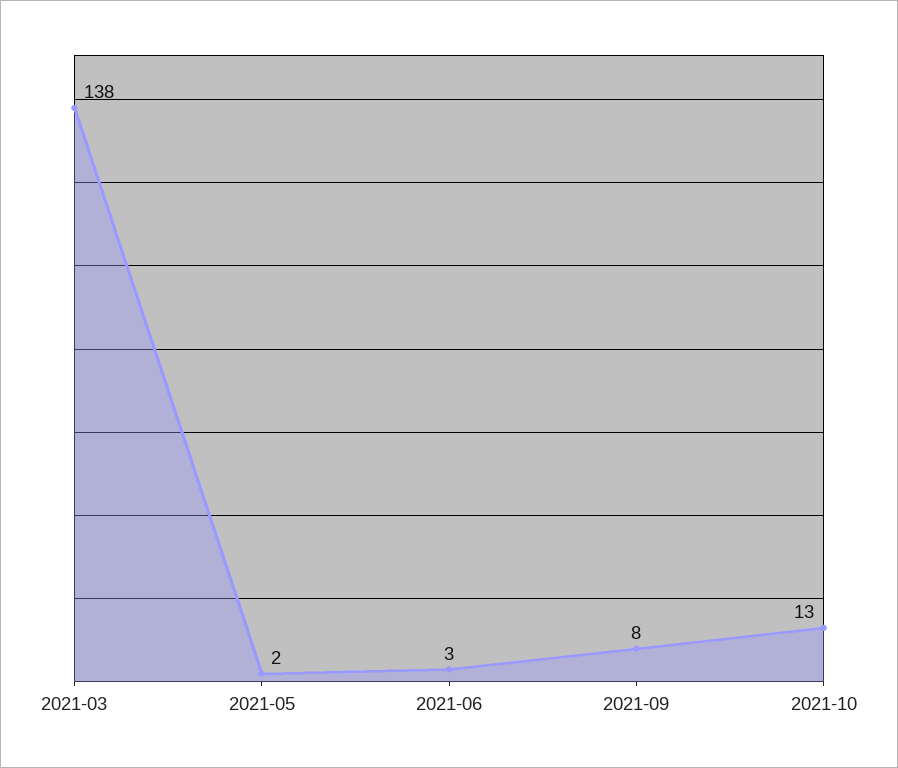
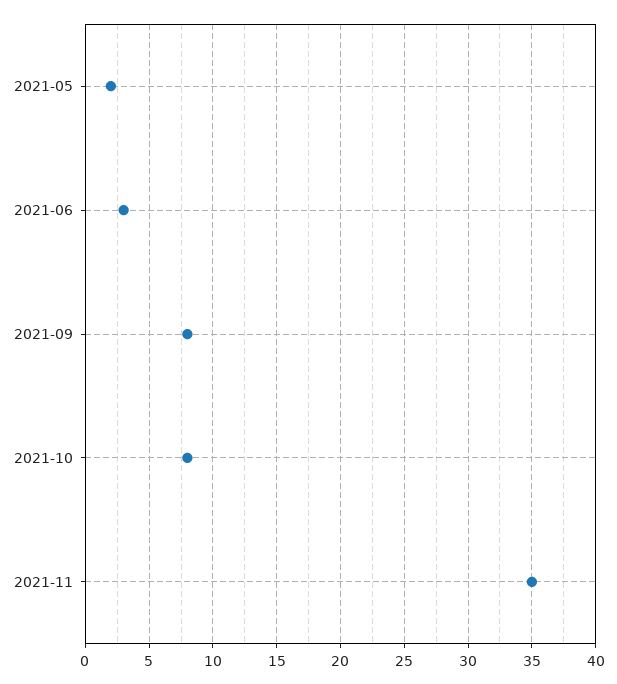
2021-03: 138 -> none
2021-10: 13 -> 8
2021-11: none -> 35

